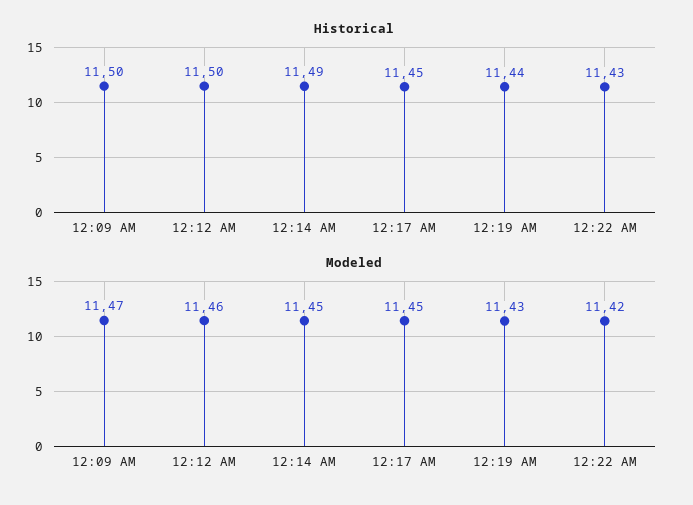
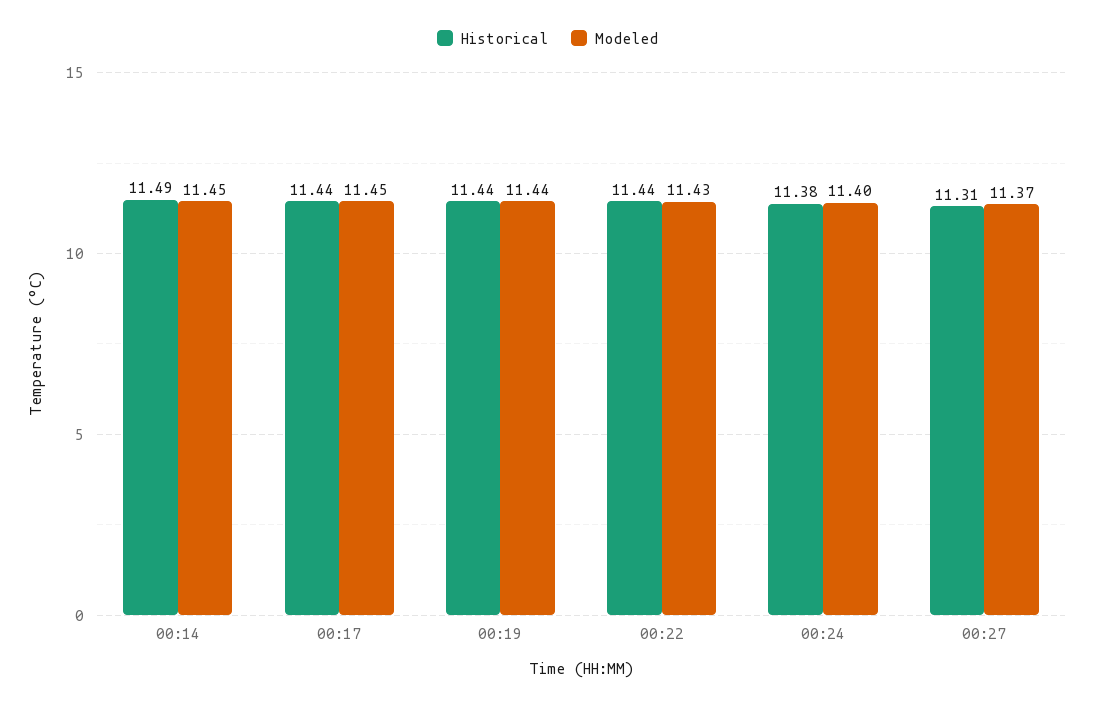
Historical, 12:09 AM: 11.5 -> none
Historical, 12:12 AM: 11.5 -> none
Historical, 12:17 AM: 11.45 -> 11.44
Historical, 12:22 AM: 11.43 -> 11.44
Modeled, 12:09 AM: 11.47 -> none
Modeled, 12:12 AM: 11.46 -> none
Modeled, 12:19 AM: 11.43 -> 11.44
Modeled, 12:22 AM: 11.42 -> 11.43
Historical, 00:24: none -> 11.38
Modeled, 00:24: none -> 11.4
Historical, 00:27: none -> 11.31
Modeled, 00:27: none -> 11.37

